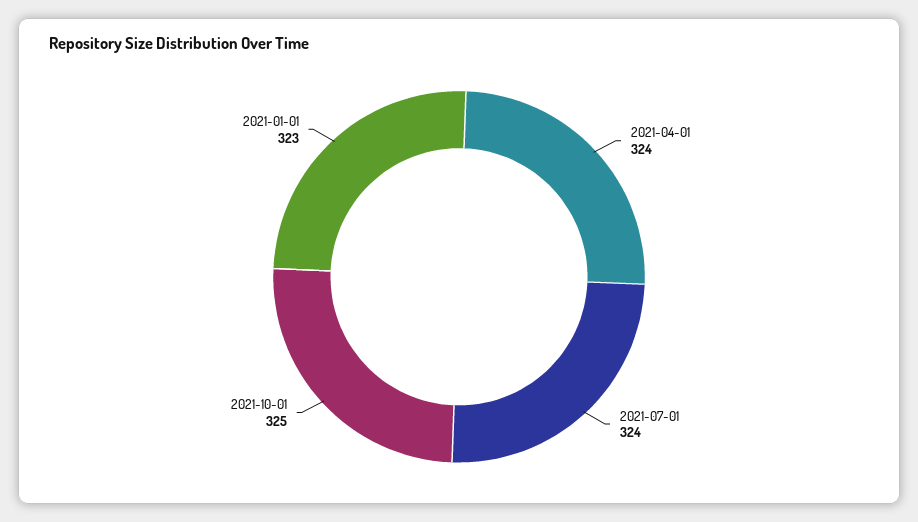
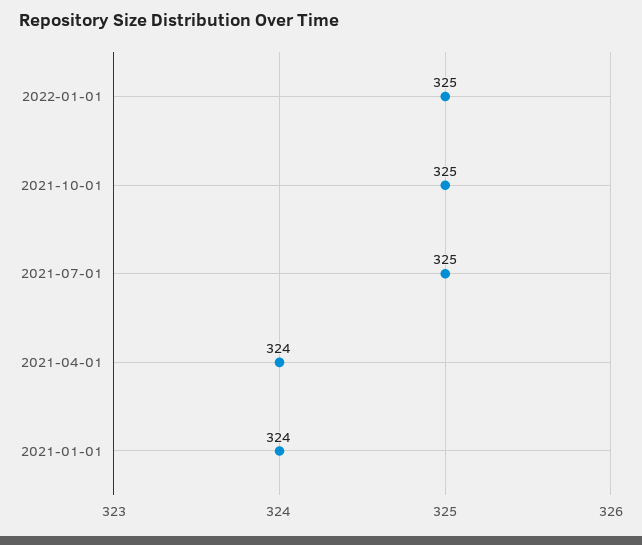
2021-07-01: 324 -> 325
2021-01-01: 323 -> 324
2022-01-01: none -> 325

